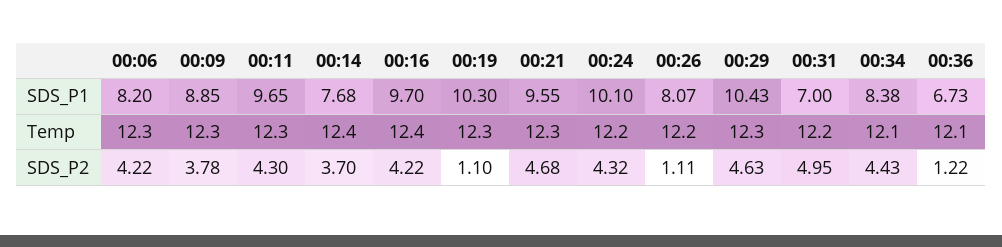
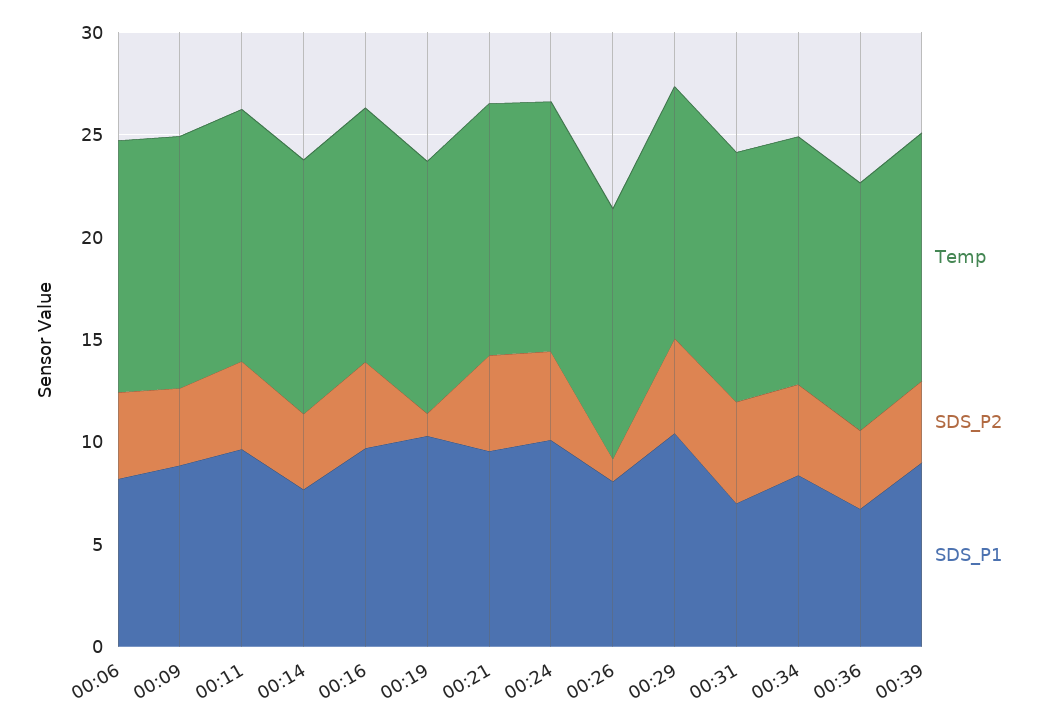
SDS_P2, 00:36: 1.22 -> 4
Temp, 00:39: none -> 12
SDS_P2, 00:39: none -> 4
SDS_P1, 00:39: none -> 9

